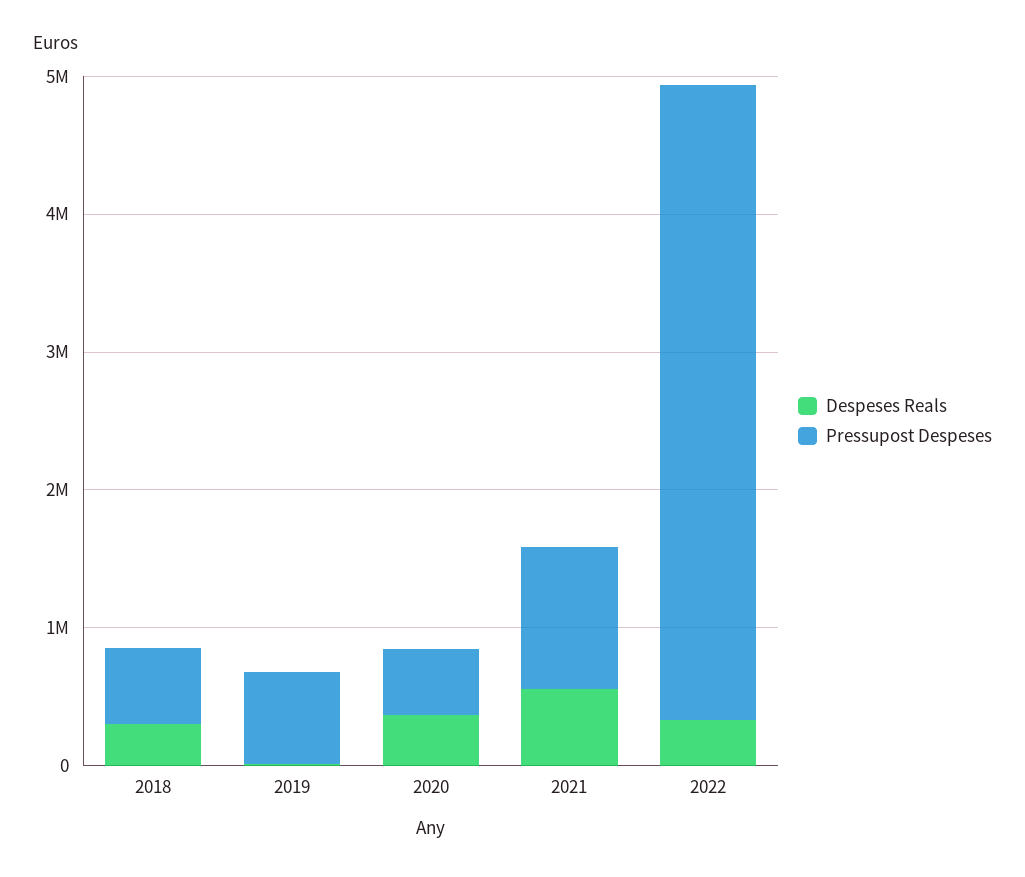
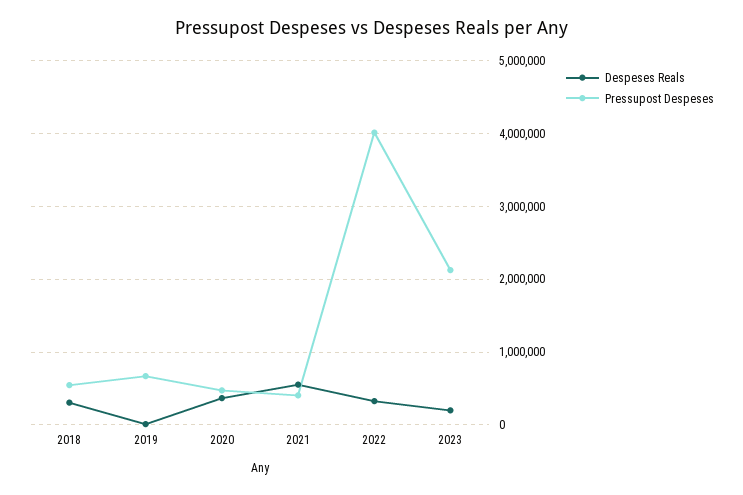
Pressupost Despeses, 2021: 1000000 -> 400000
Pressupost Despeses, 2022: 4600000 -> 4000000
Despeses Reals, 2023: none -> 200000
Pressupost Despeses, 2023: none -> 2100000

